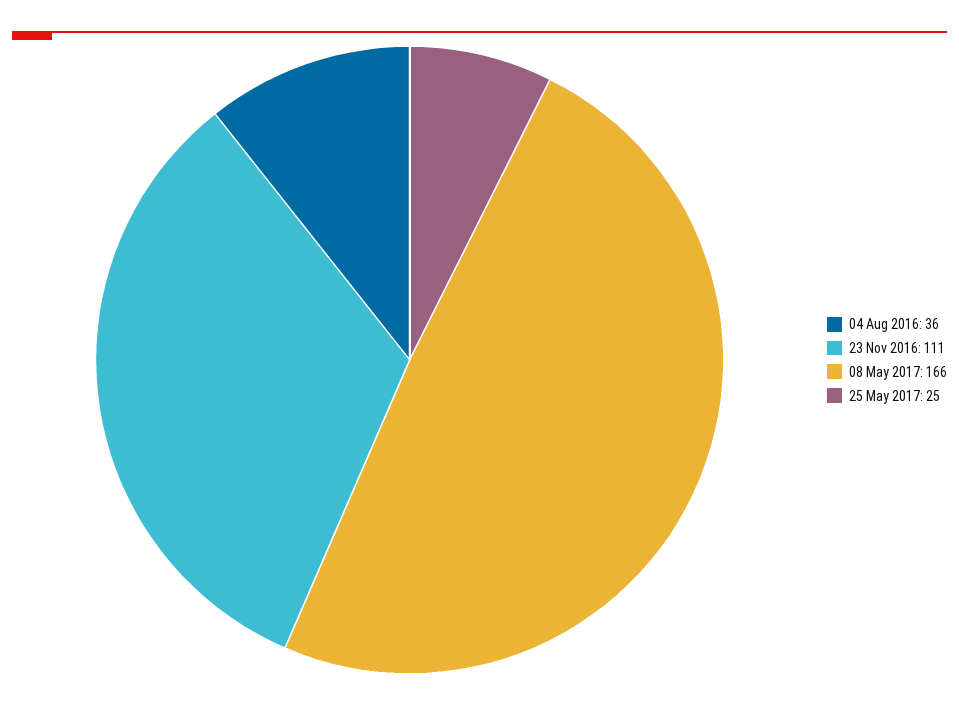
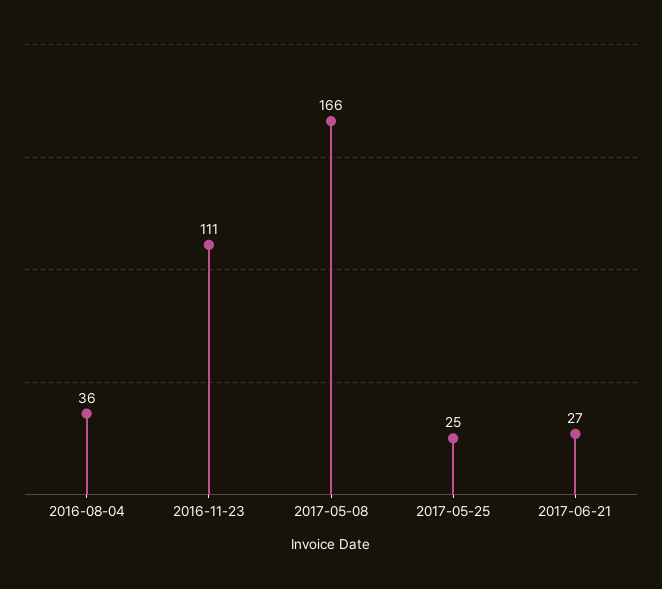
2017-06-21: none -> 27

